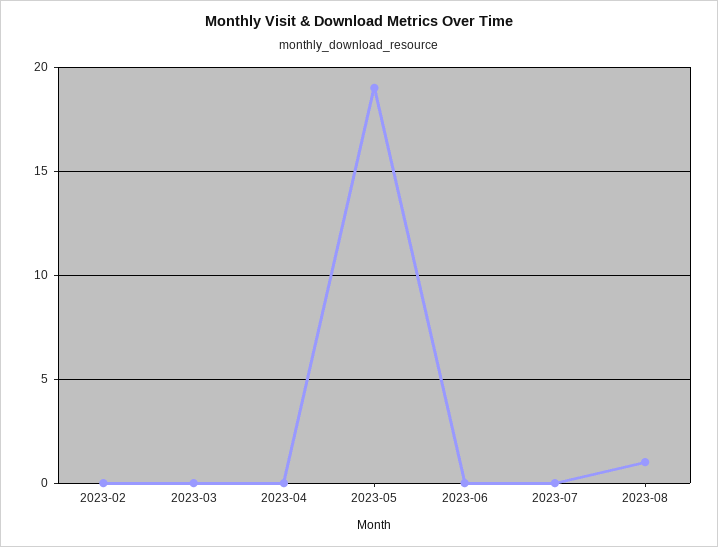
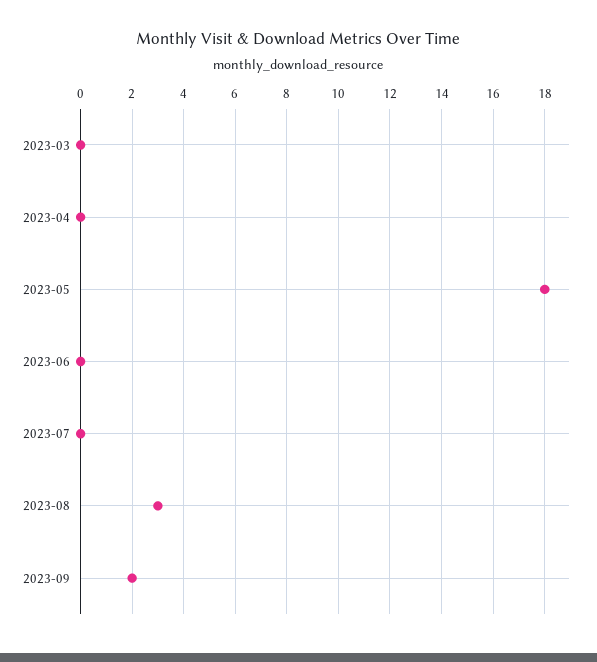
2023-02: 0 -> none
2023-05: 19 -> 18
2023-08: 1 -> 3
2023-09: none -> 2

